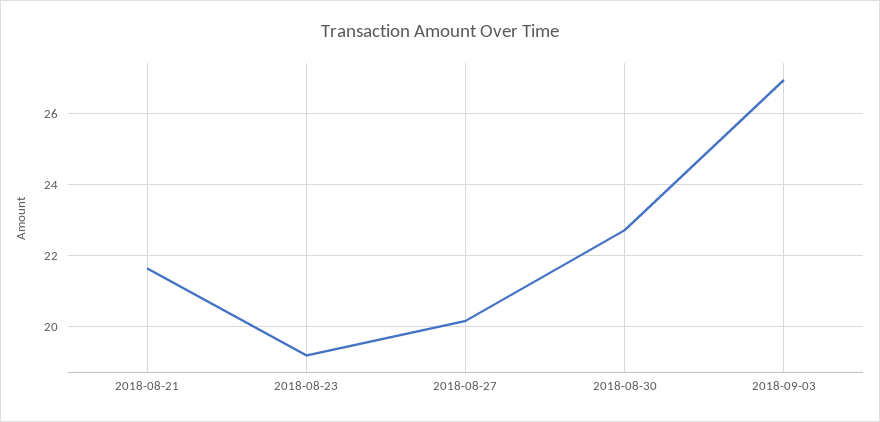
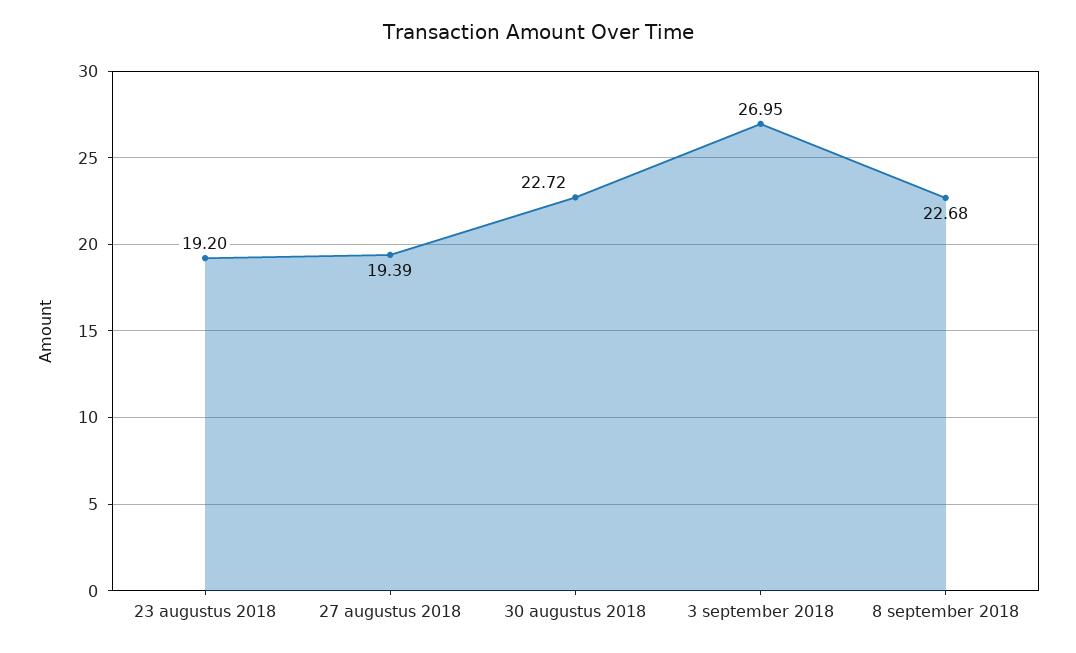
2018-08-21: 21.6 -> none
2018-08-27: 20.2 -> 19.39
8 september 2018: none -> 22.68

